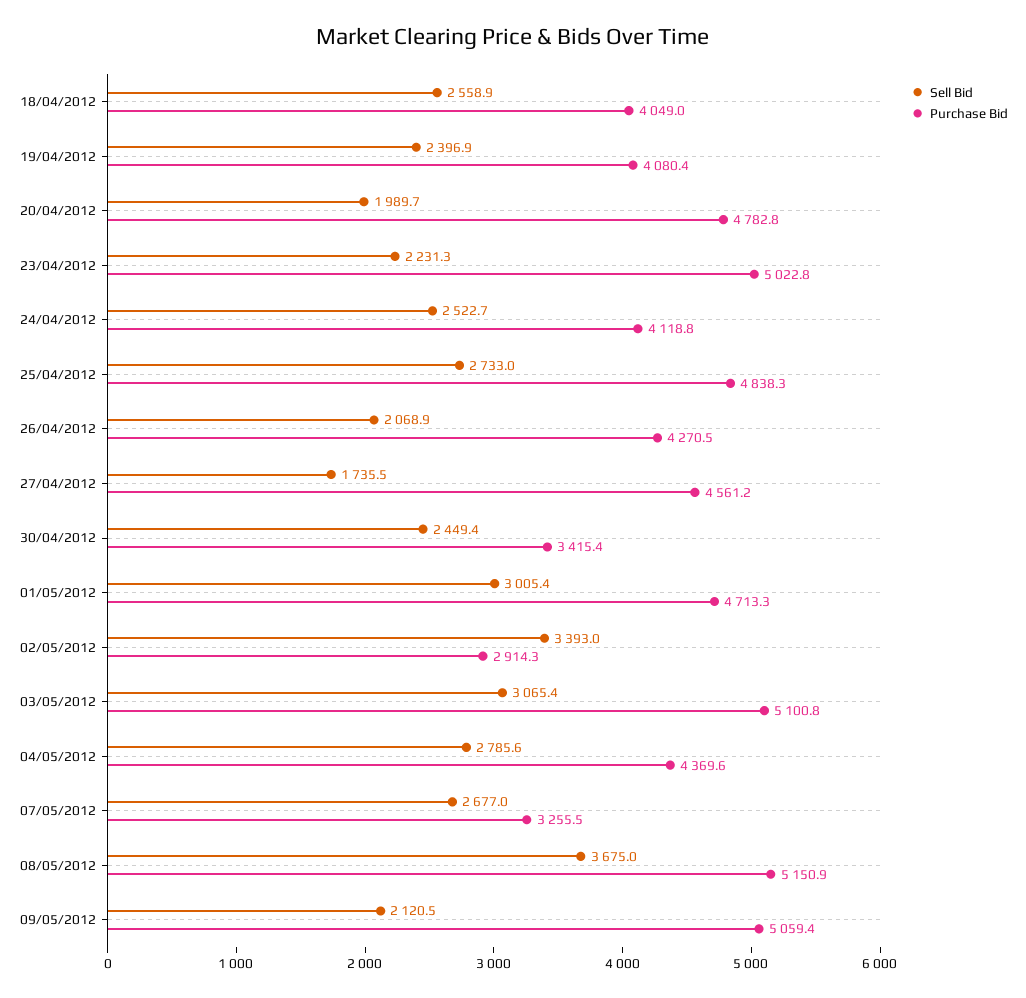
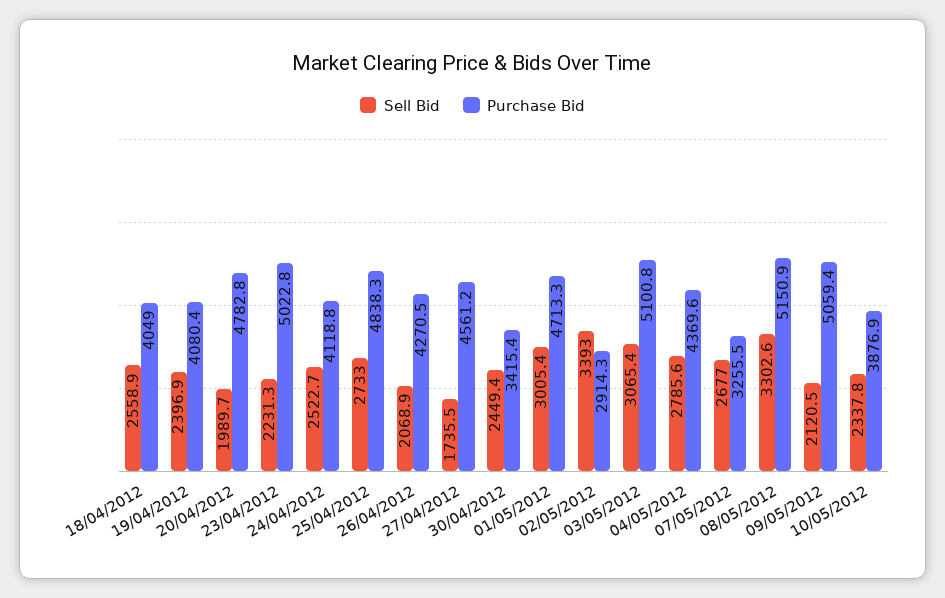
Sell Bid, 08/05/2012: 3675 -> 3302.6
Sell Bid, 10/05/2012: none -> 2337.8
Purchase Bid, 10/05/2012: none -> 3876.9

